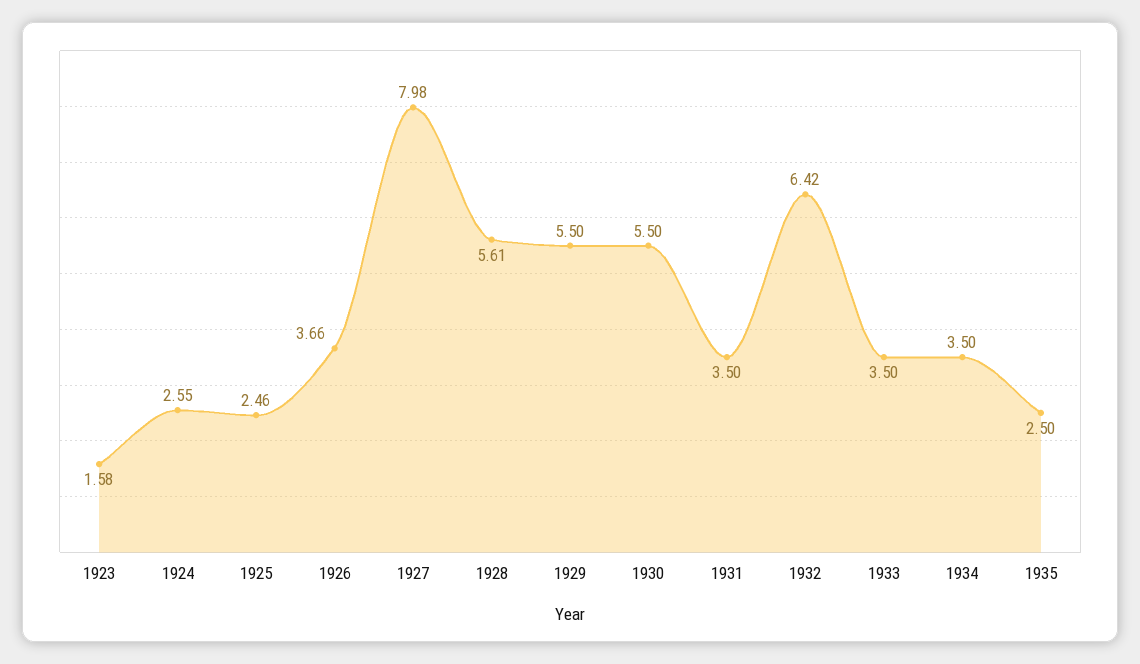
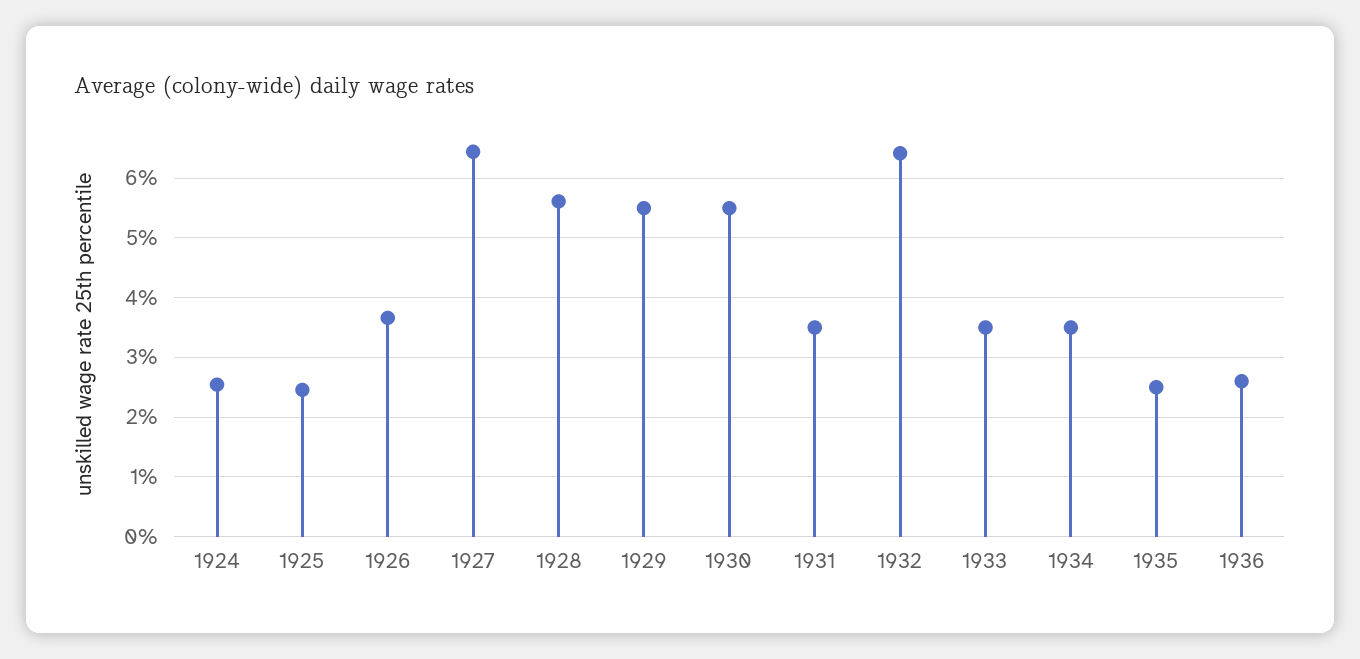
1923: 1.58 -> none
1927: 7.98 -> 6.4
1936: none -> 2.6

